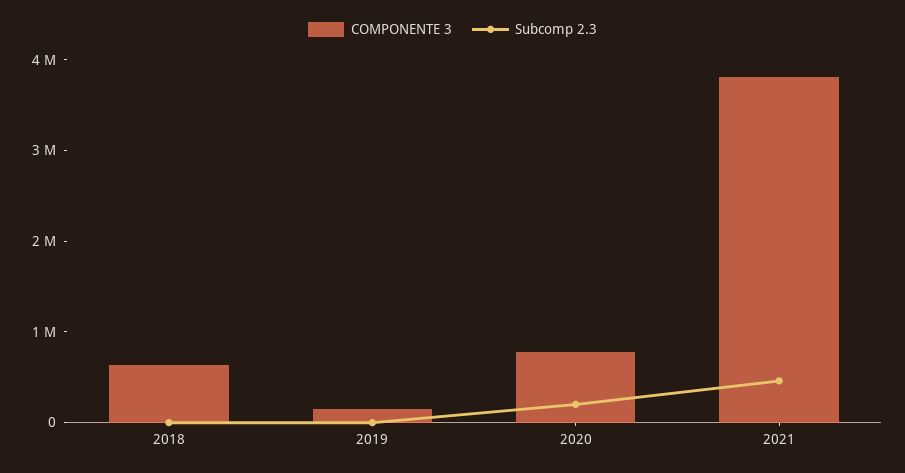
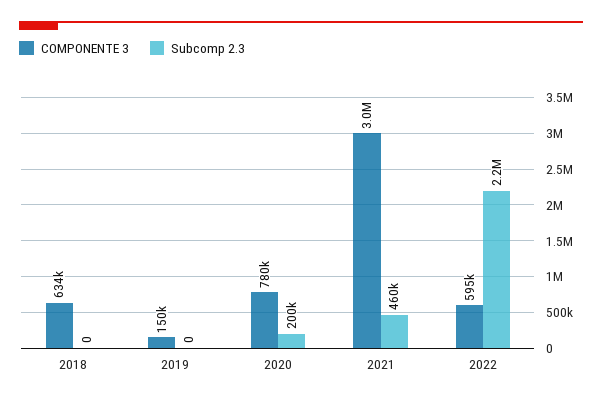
COMPONENTE 3, 2021: 3800000 -> 3000000
COMPONENTE 3, 2022: none -> 595000
Subcomp 2.3, 2022: none -> 2200000

